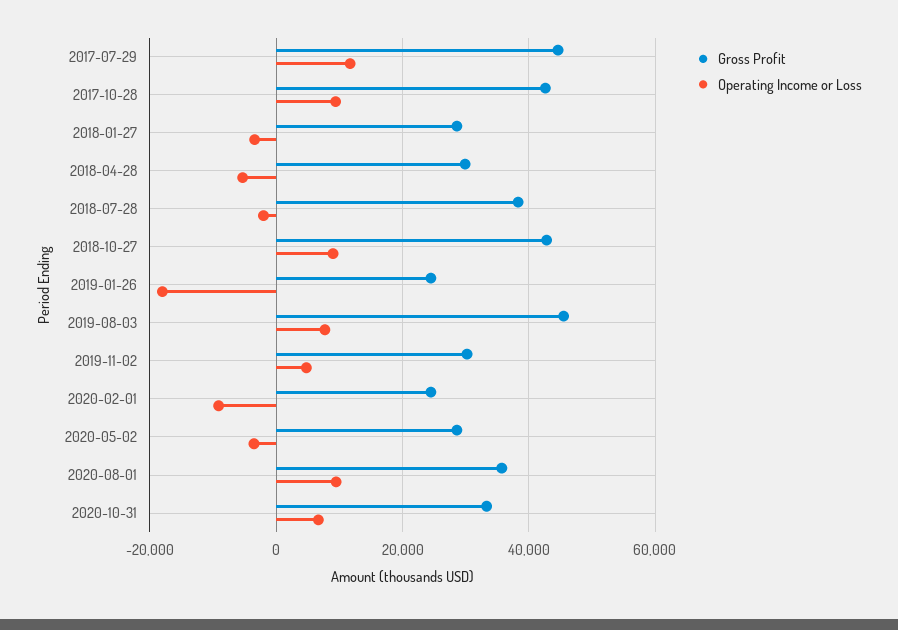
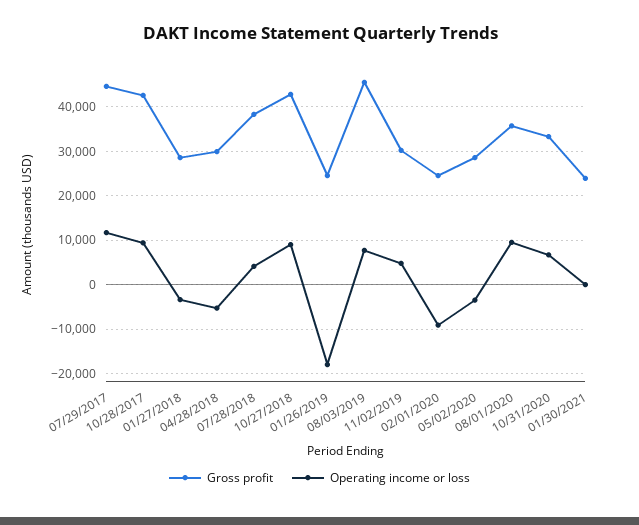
Operating Income or Loss, 2018-07-28: -2000 -> 4000
Gross Profit, 01/30/2021: none -> 24000
Operating Income or Loss, 01/30/2021: none -> 0

